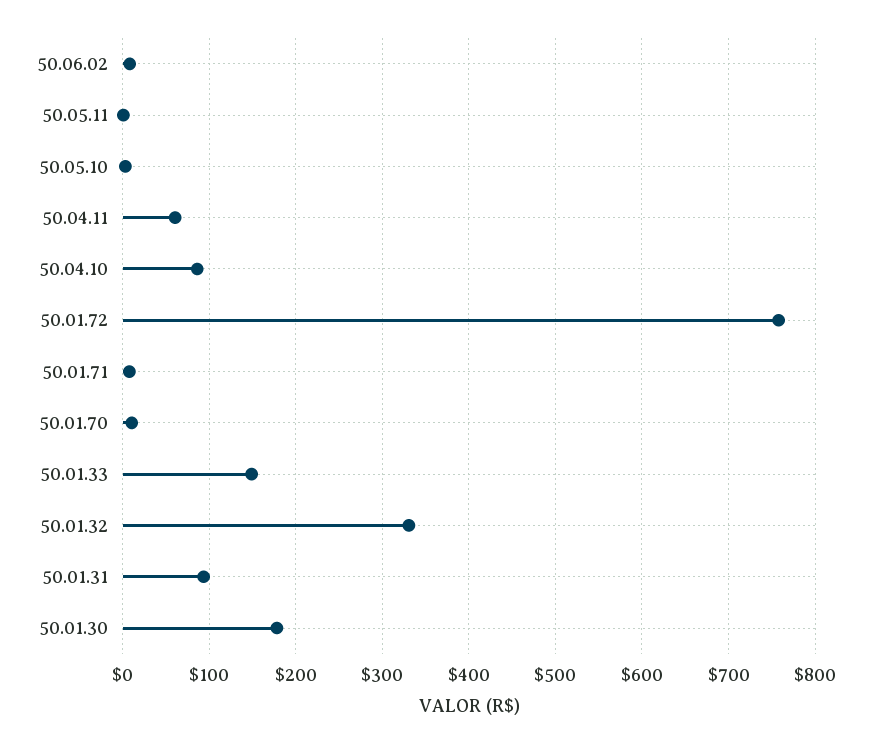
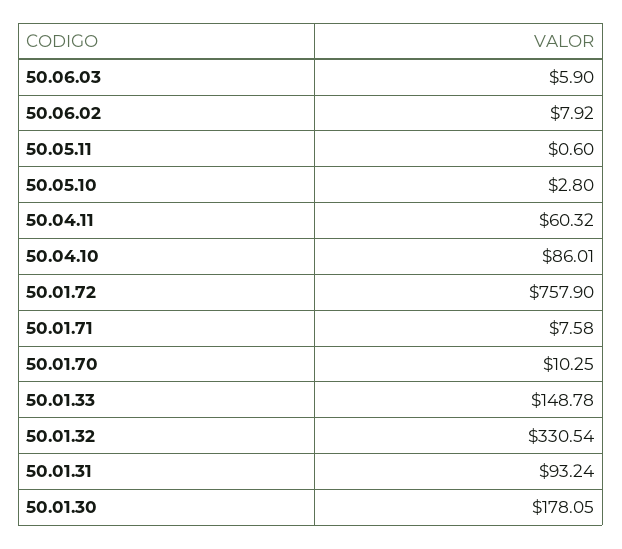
50.06.03: none -> 5.9

